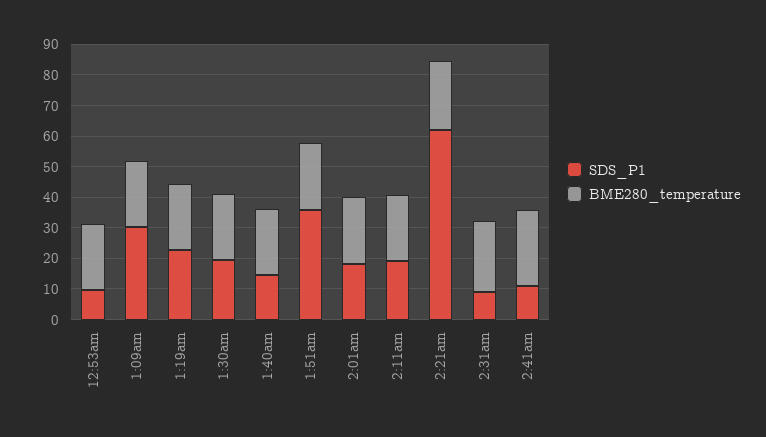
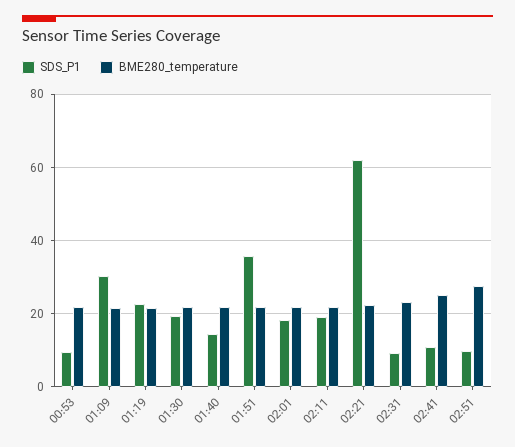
SDS_P1, 02:51: none -> 10
BME280_temperature, 02:51: none -> 28

